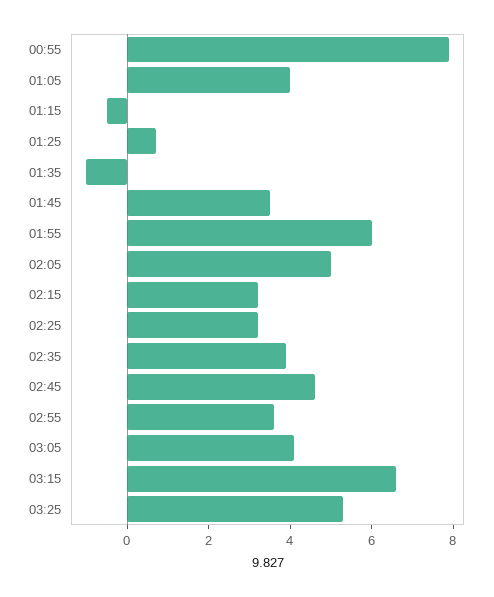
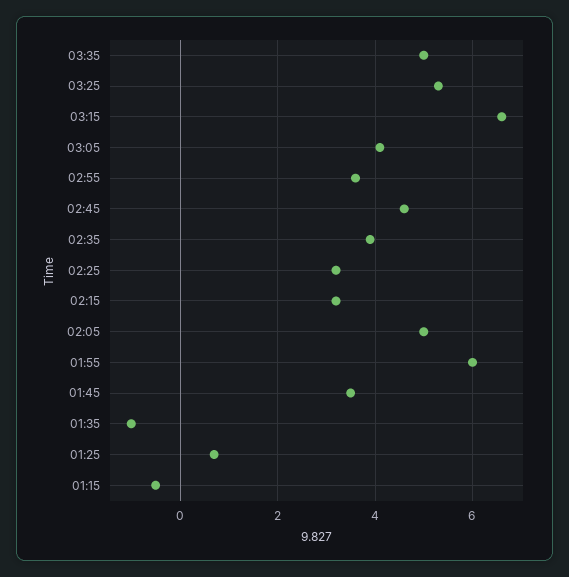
00:55: 8 -> none
01:05: 4 -> none
03:35: none -> 5

